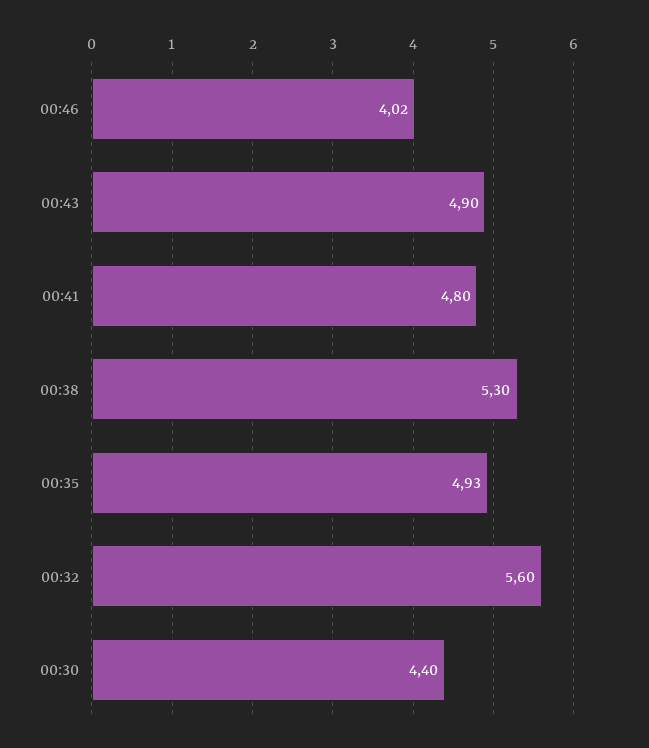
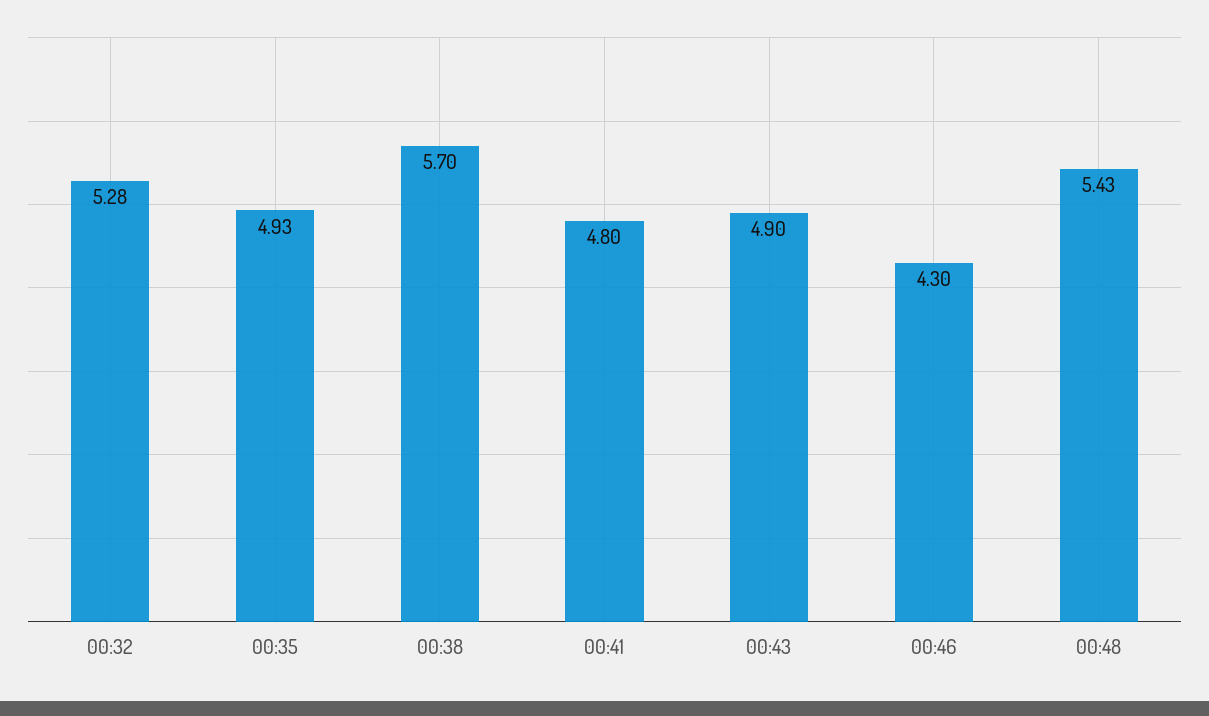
00:46: 4.02 -> 4.3
00:38: 5.3 -> 5.7
00:32: 5.6 -> 5.28
00:30: 4.4 -> none
00:48: none -> 5.43

